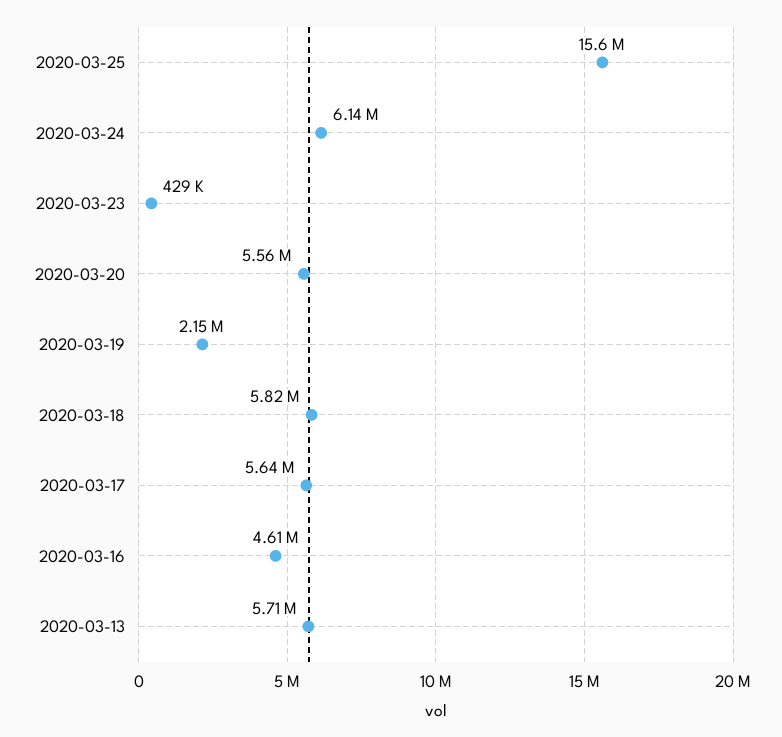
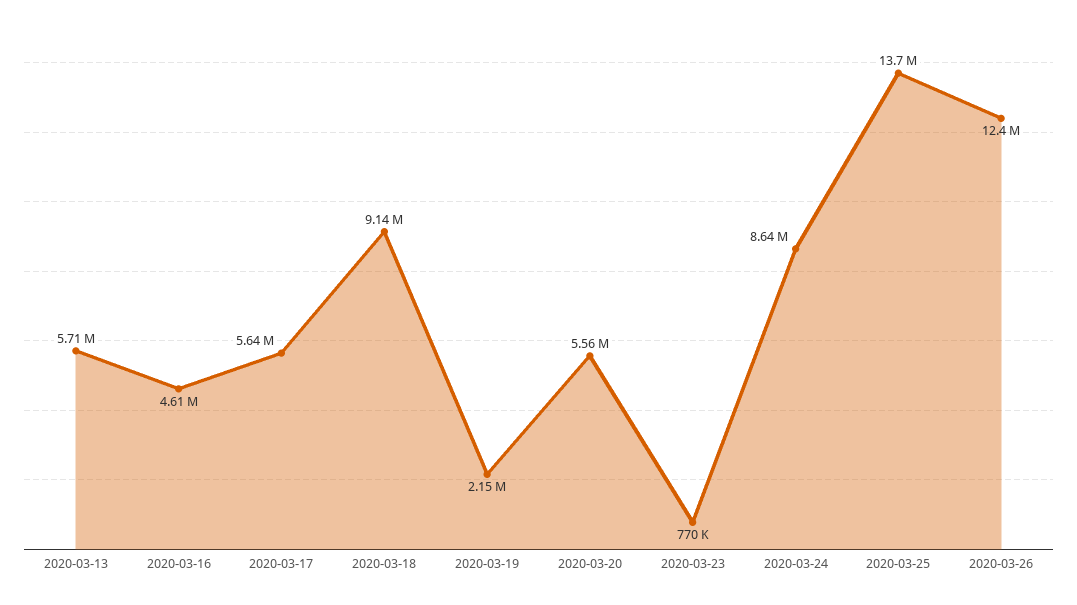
2020-03-25: 15600000 -> 13700000
2020-03-24: 6140000 -> 8640000
2020-03-23: 429000 -> 770000
2020-03-18: 5820000 -> 9140000
2020-03-26: none -> 12400000

